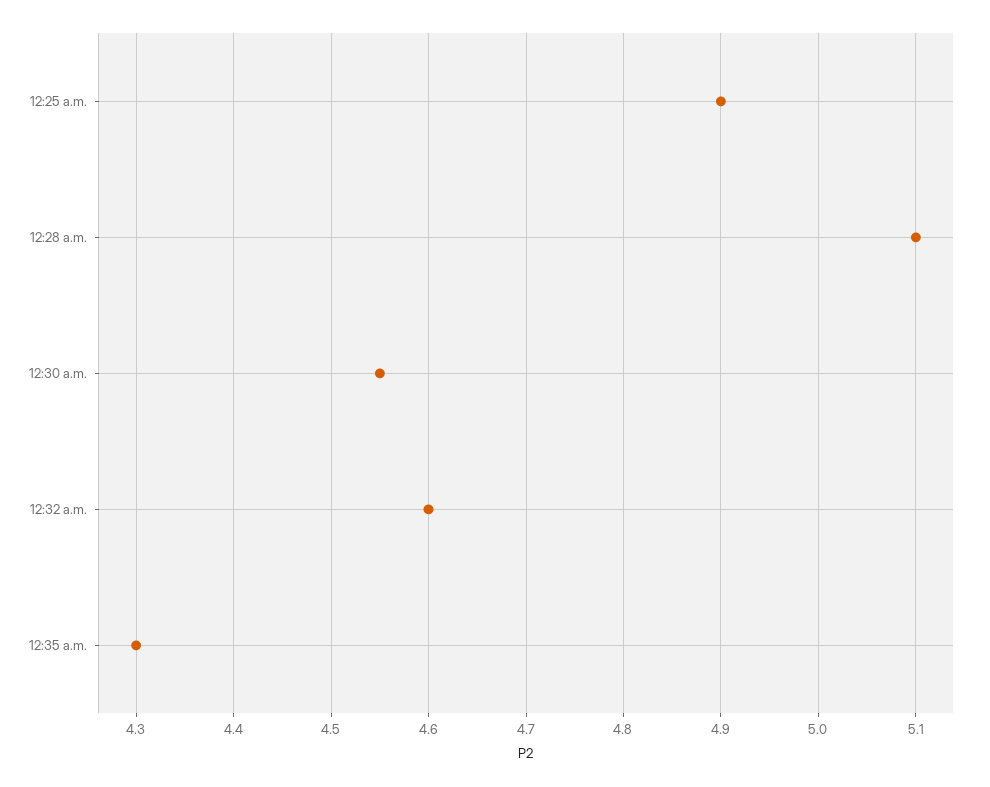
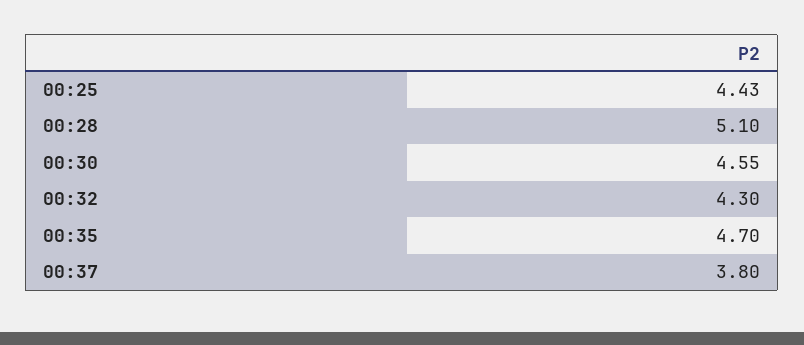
12:25 a.m.: 4.9 -> 4.43
12:32 a.m.: 4.6 -> 4.3
12:35 a.m.: 4.3 -> 4.7
00:37: none -> 3.8

